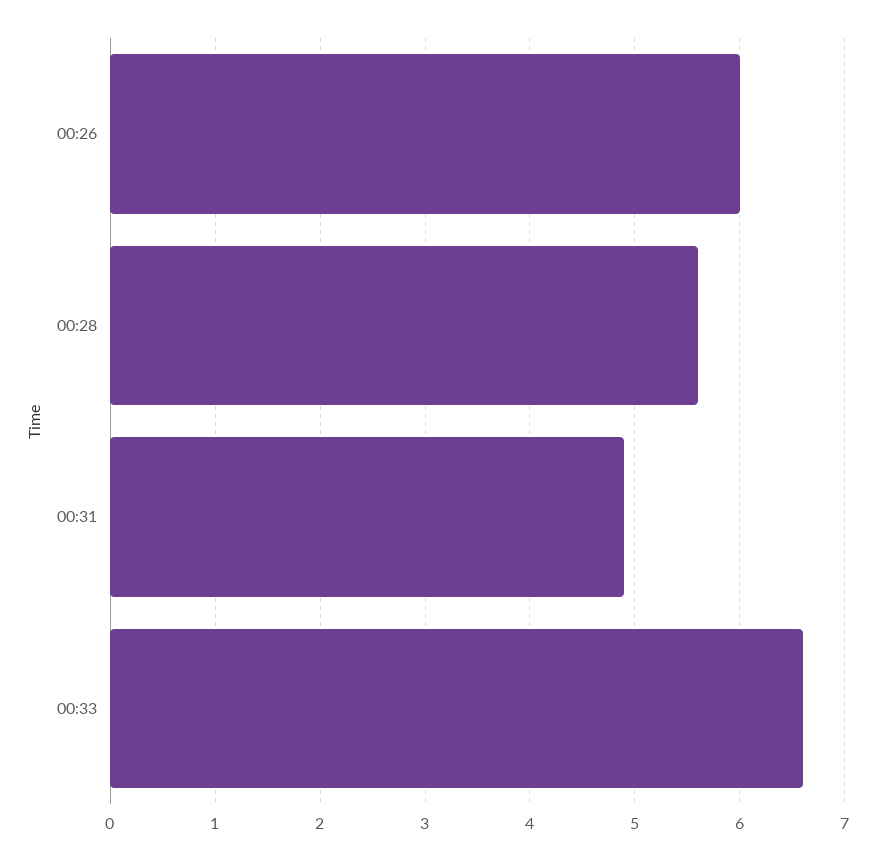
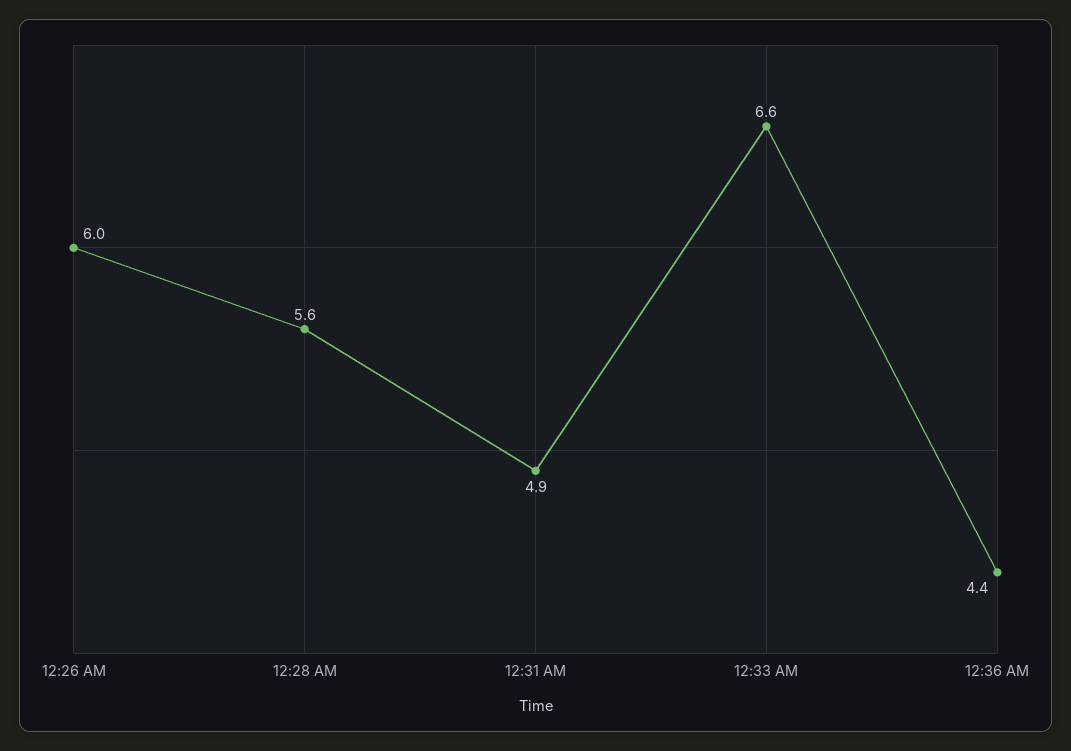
12:36 AM: none -> 4.4

